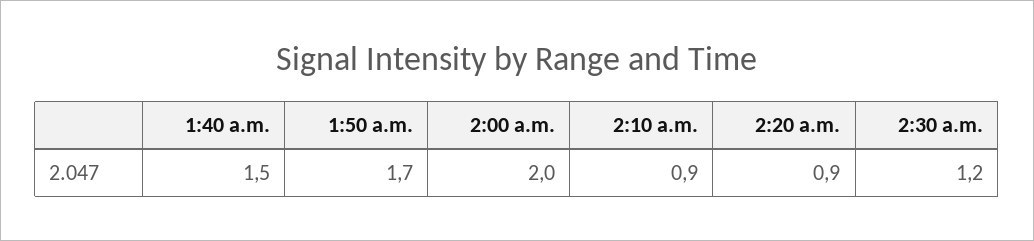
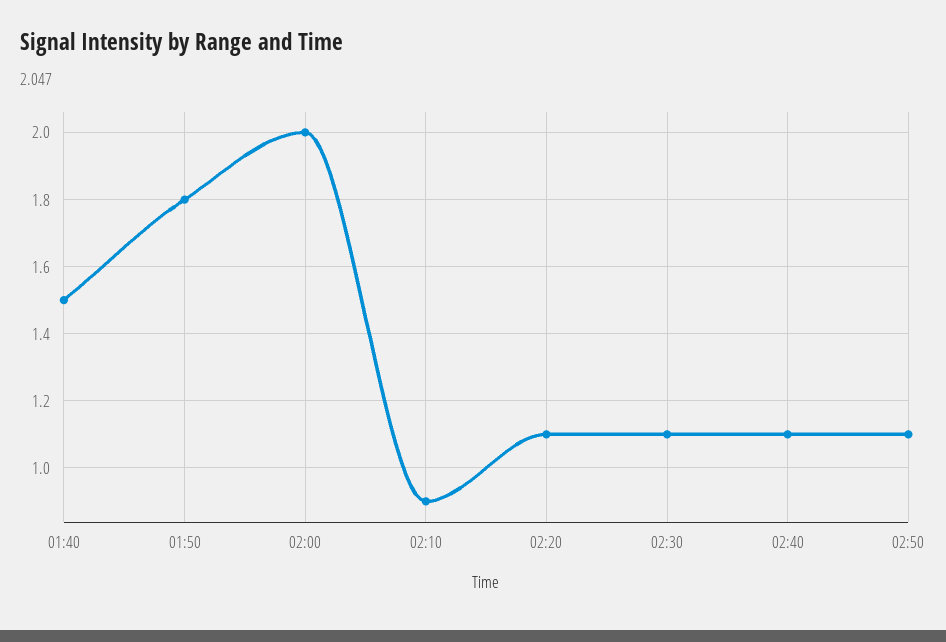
1:50 a.m.: 1.7 -> 1.8
2:20 a.m.: 0.9 -> 1.1
2:30 a.m.: 1.2 -> 1.1
02:40: none -> 1.1
02:50: none -> 1.1

